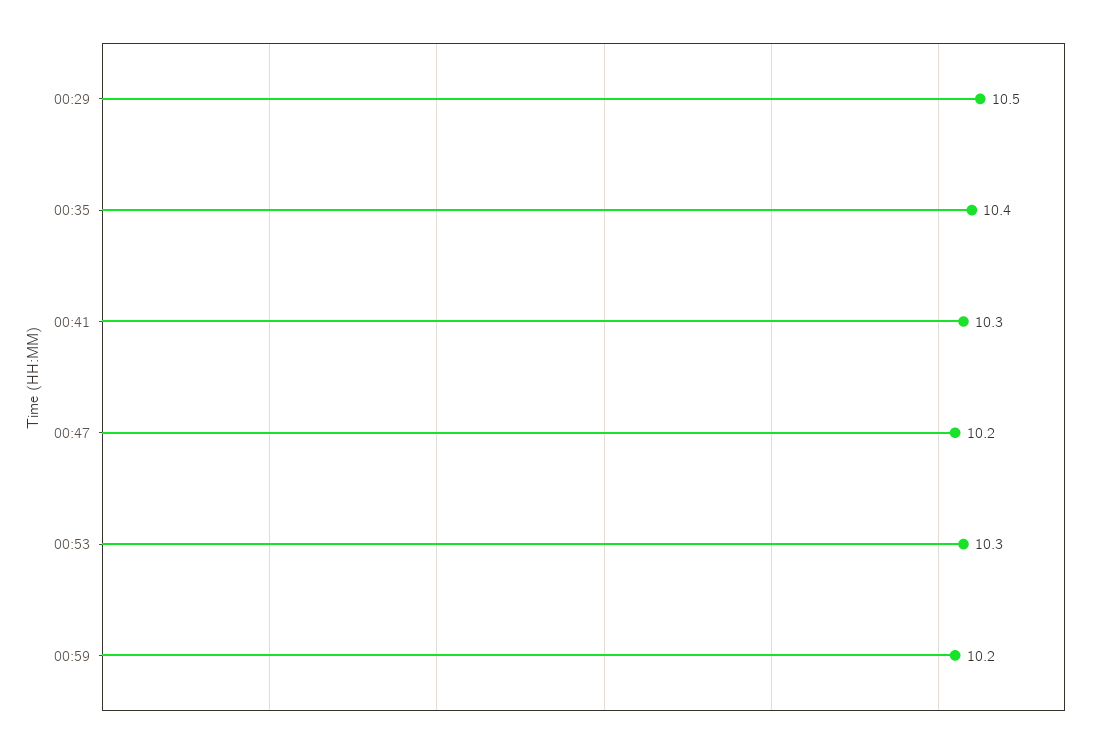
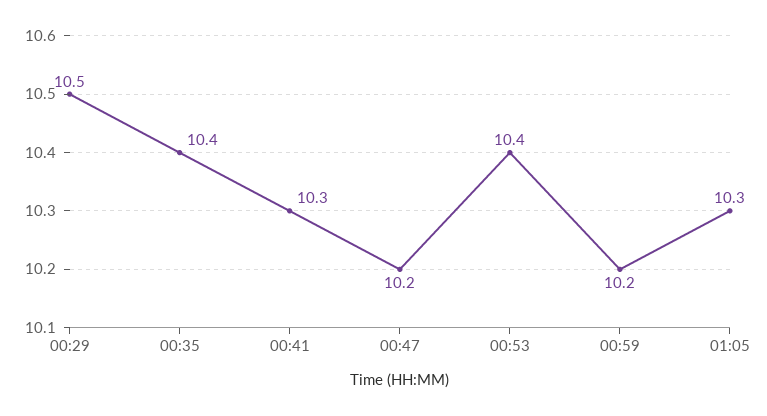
00:53: 10.3 -> 10.4
01:05: none -> 10.3

